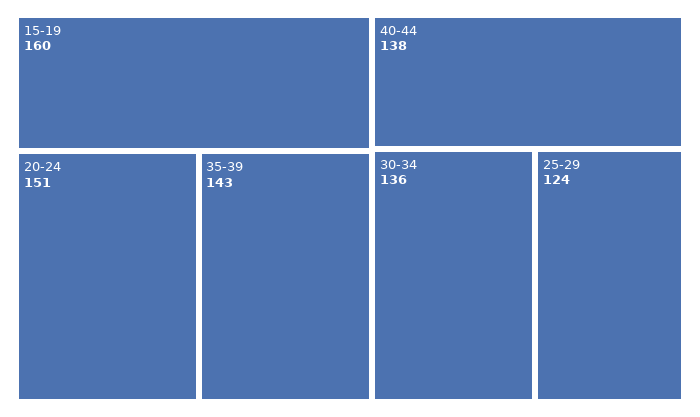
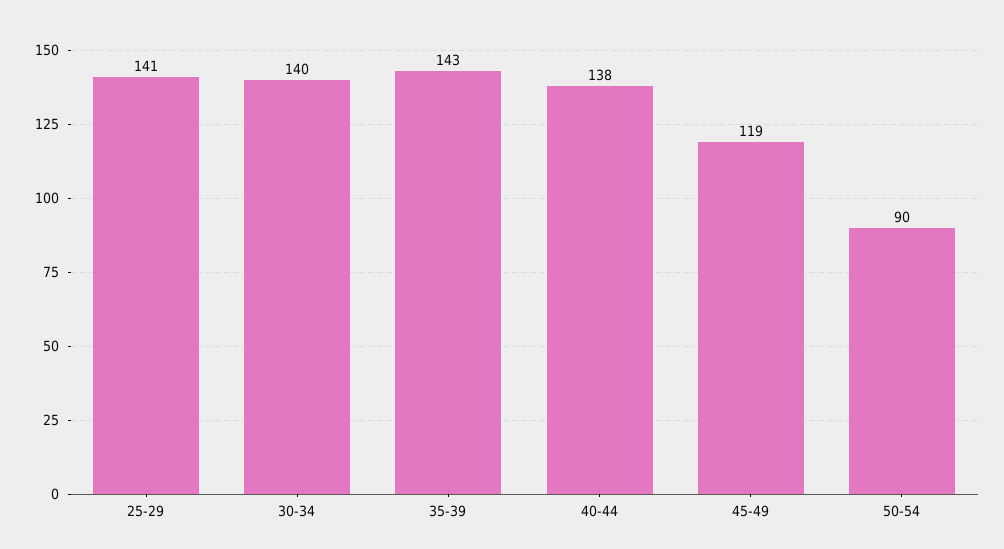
15-19: 160 -> none
20-24: 151 -> none
30-34: 136 -> 140
25-29: 124 -> 141
45-49: none -> 119
50-54: none -> 90

